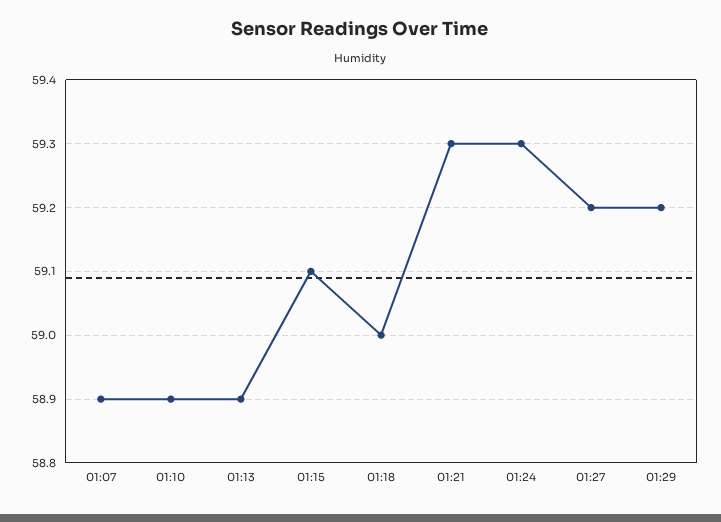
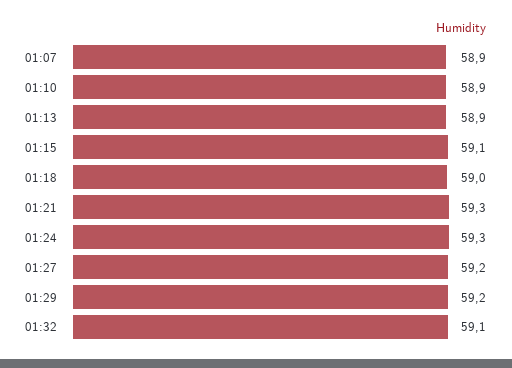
01:32: none -> 59.1

